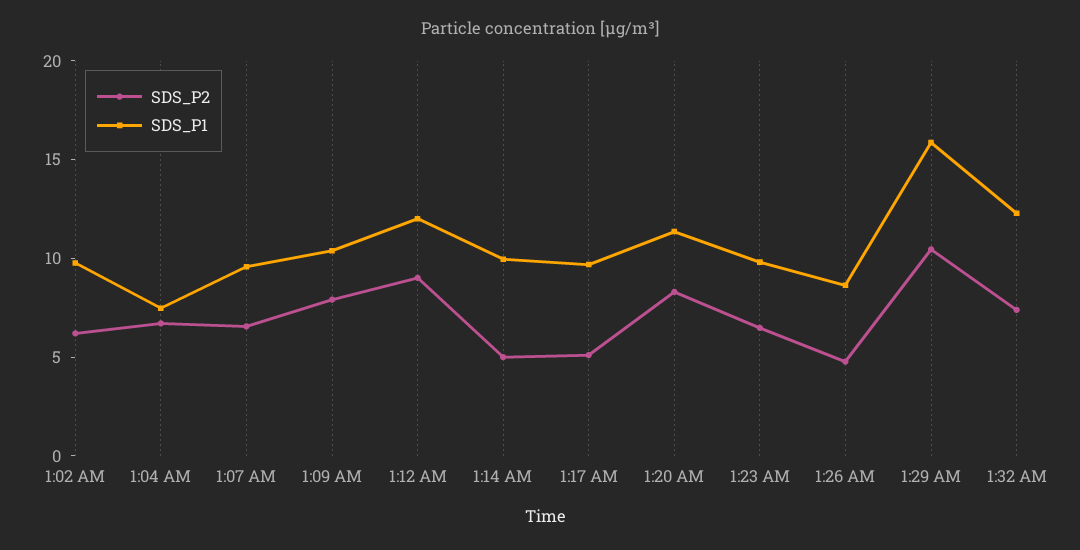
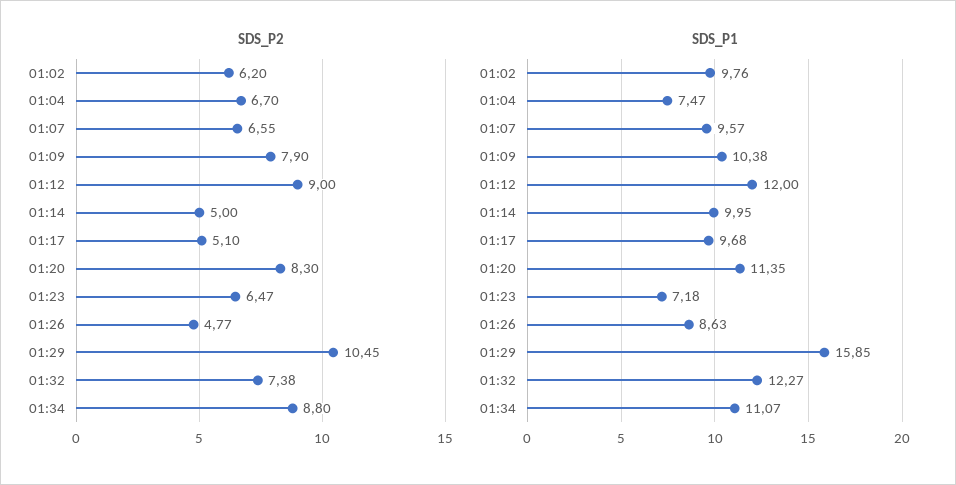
SDS_P1, 1:23 AM: 10 -> 7.18
SDS_P2, 01:34: none -> 8.8
SDS_P1, 01:34: none -> 11.07

